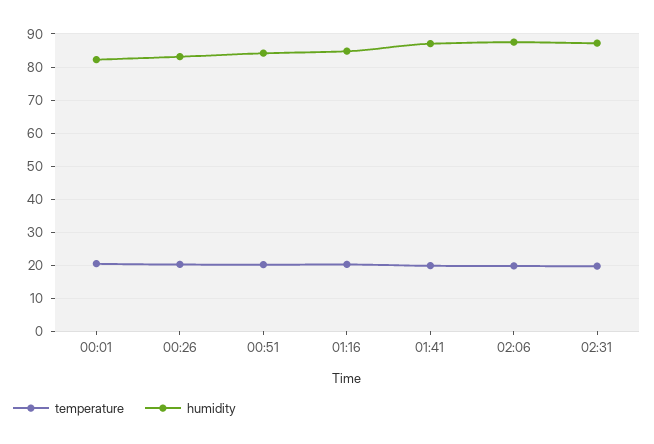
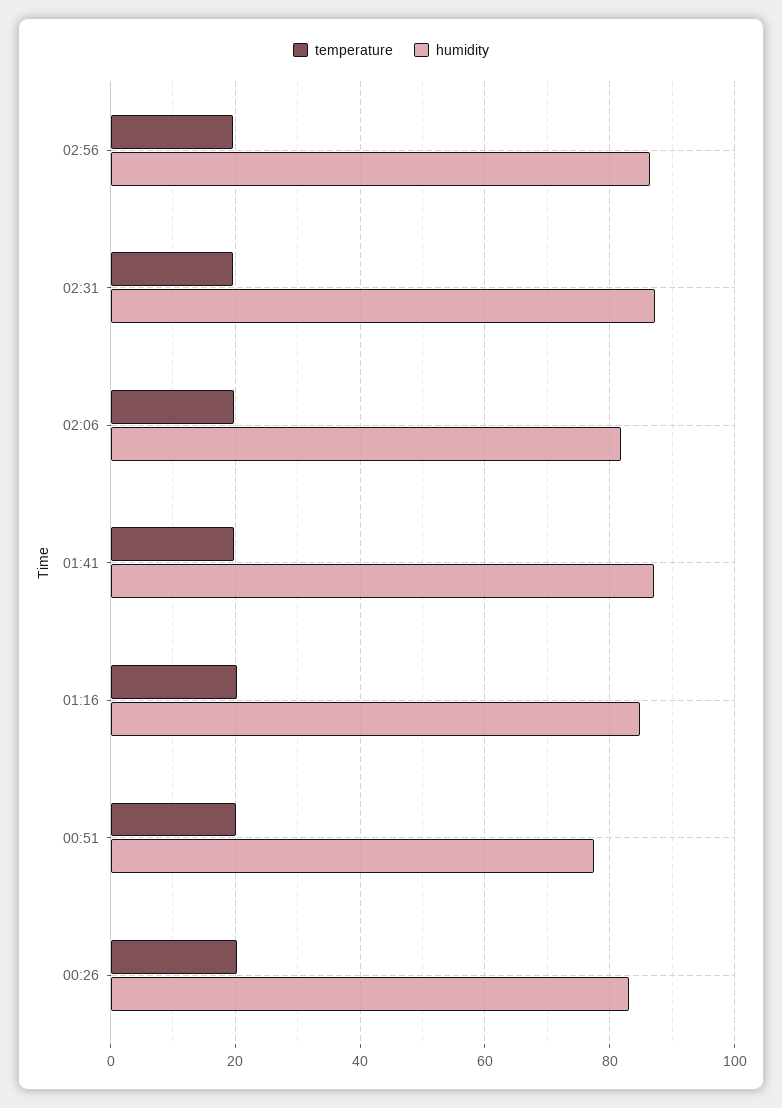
temperature, 00:01: 20 -> none
humidity, 00:01: 82 -> none
humidity, 00:51: 84 -> 78
humidity, 02:06: 88 -> 82
temperature, 02:56: none -> 20
humidity, 02:56: none -> 86

